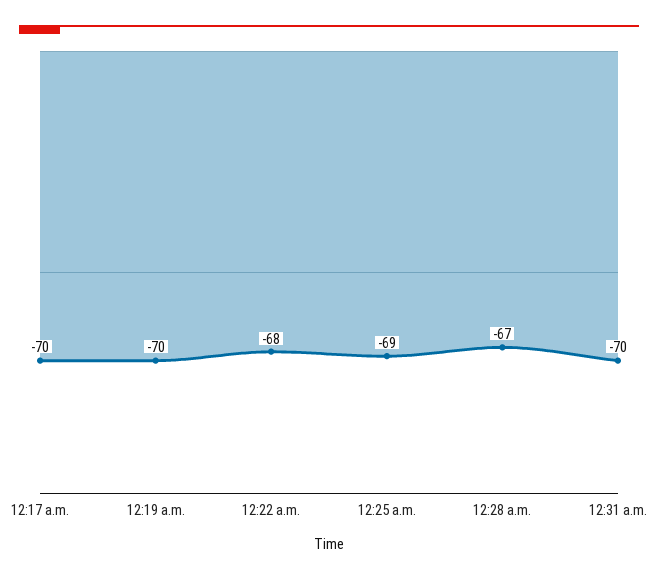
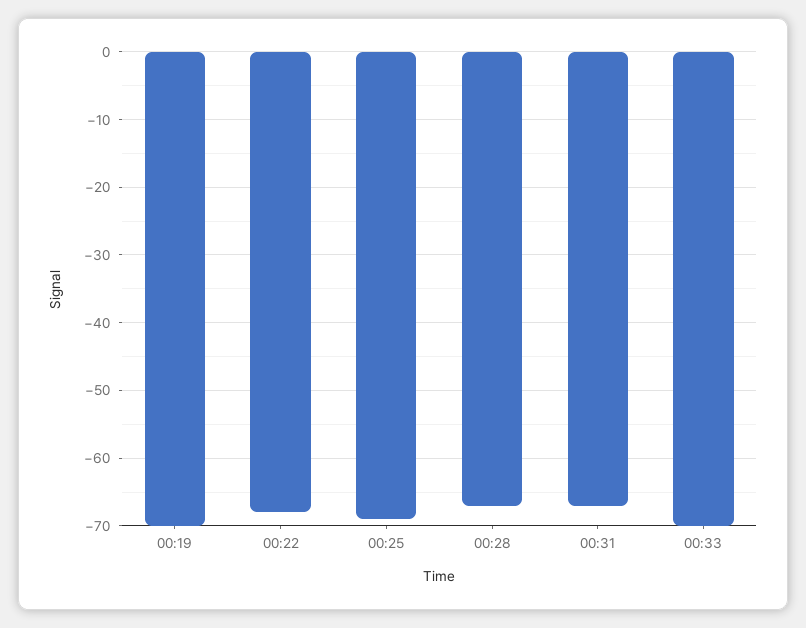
12:17 a.m.: -70 -> none
12:31 a.m.: -70 -> -67
00:33: none -> -70

